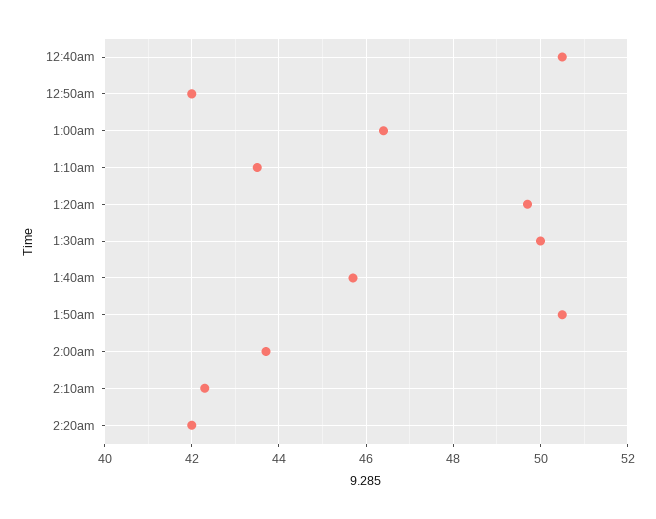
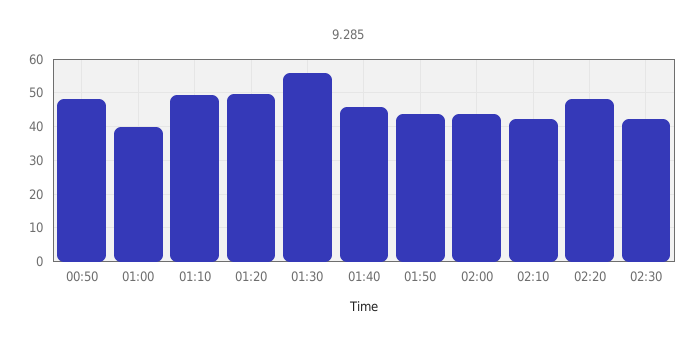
12:40am: 50.5 -> none
12:50am: 42 -> 48
1:00am: 46.5 -> 40
1:10am: 43.5 -> 50
1:30am: 50 -> 56
1:50am: 50.5 -> 44
2:20am: 42 -> 48
02:30: none -> 42

